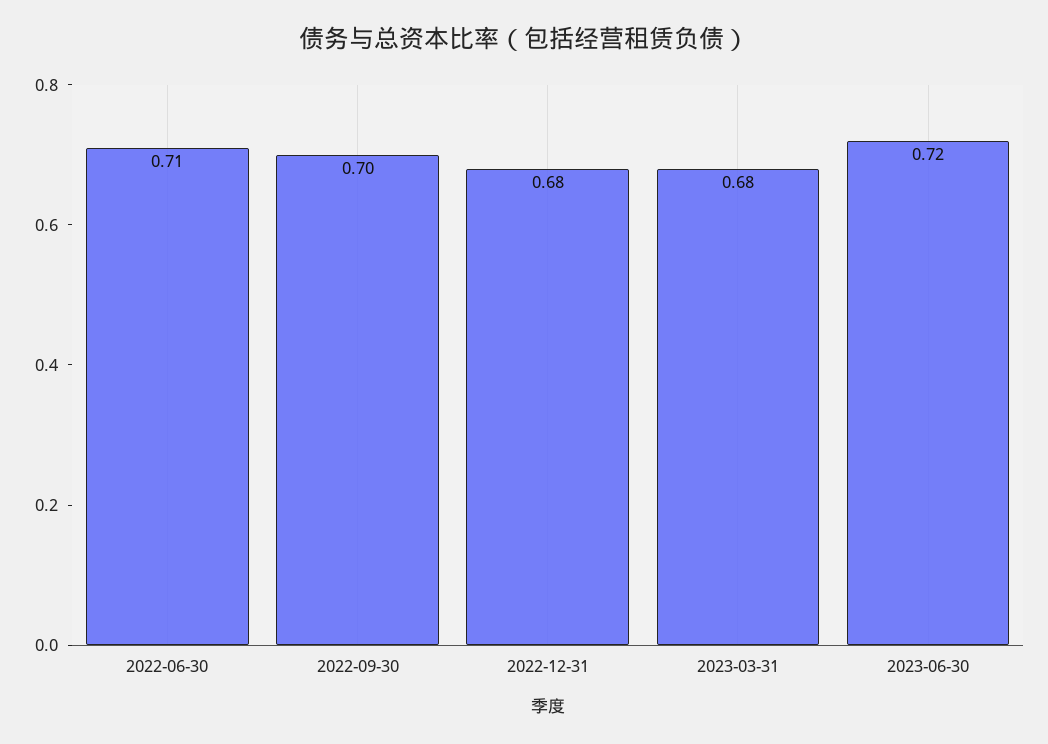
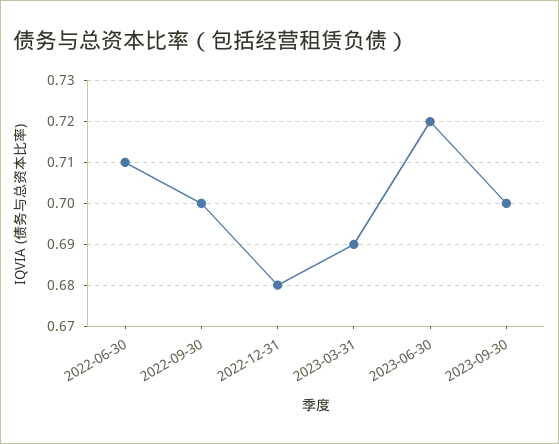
2023-03-31: 0.68 -> 0.69
2023-09-30: none -> 0.7

